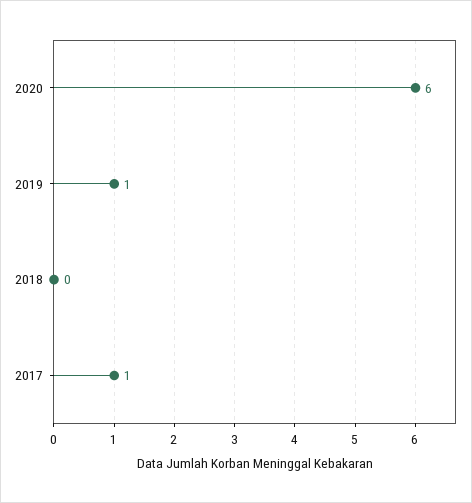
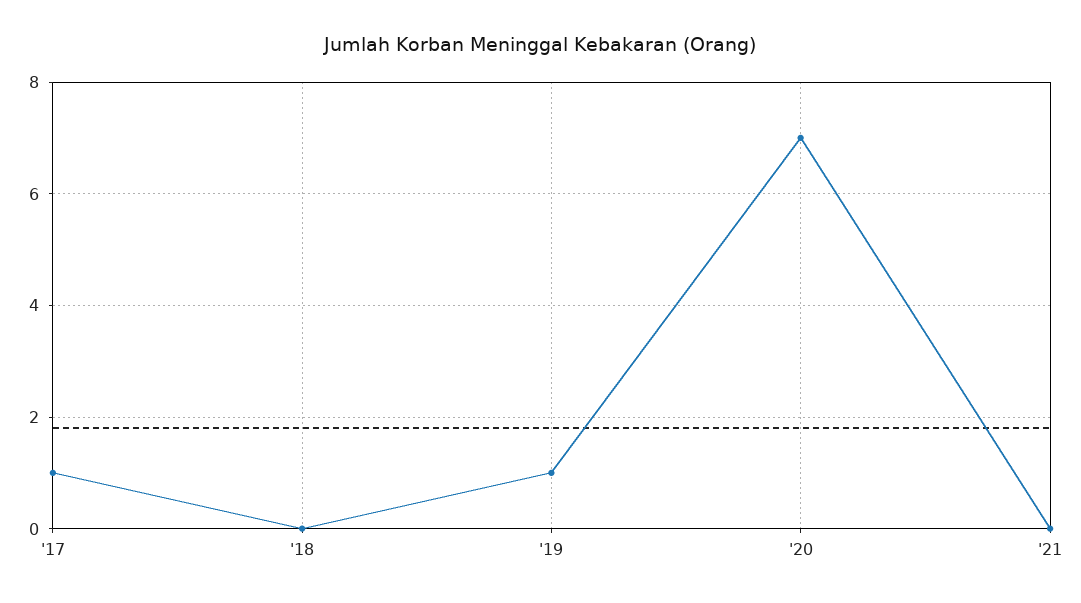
2020: 6 -> 7
'21: none -> 0

